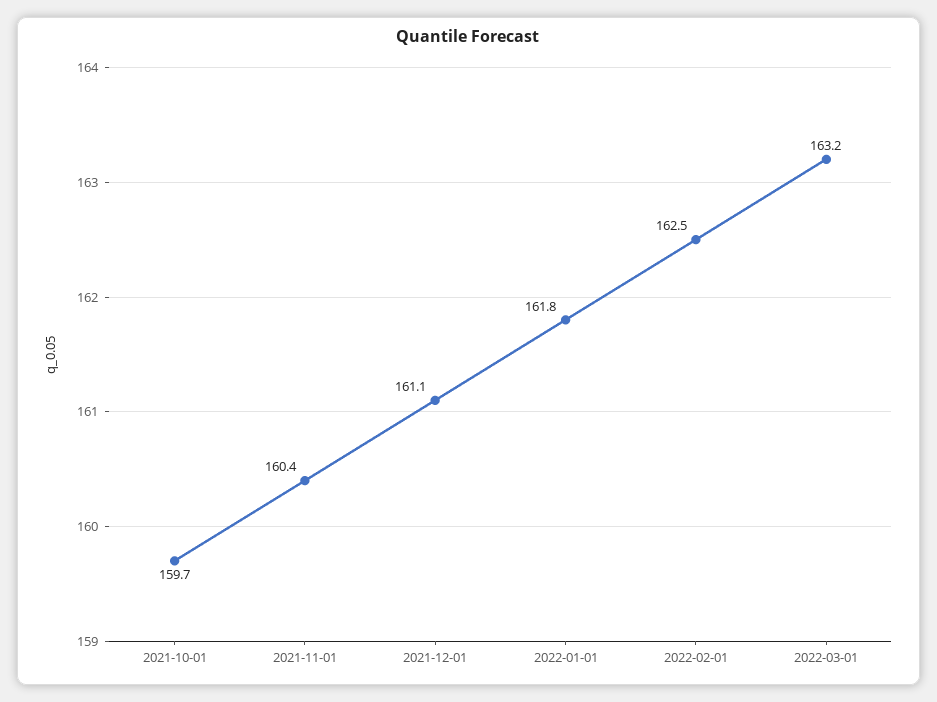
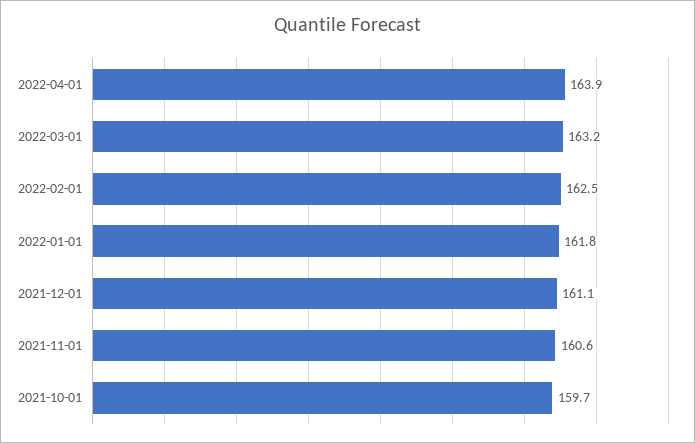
2021-11-01: 160.4 -> 160.6
2022-04-01: none -> 163.9

